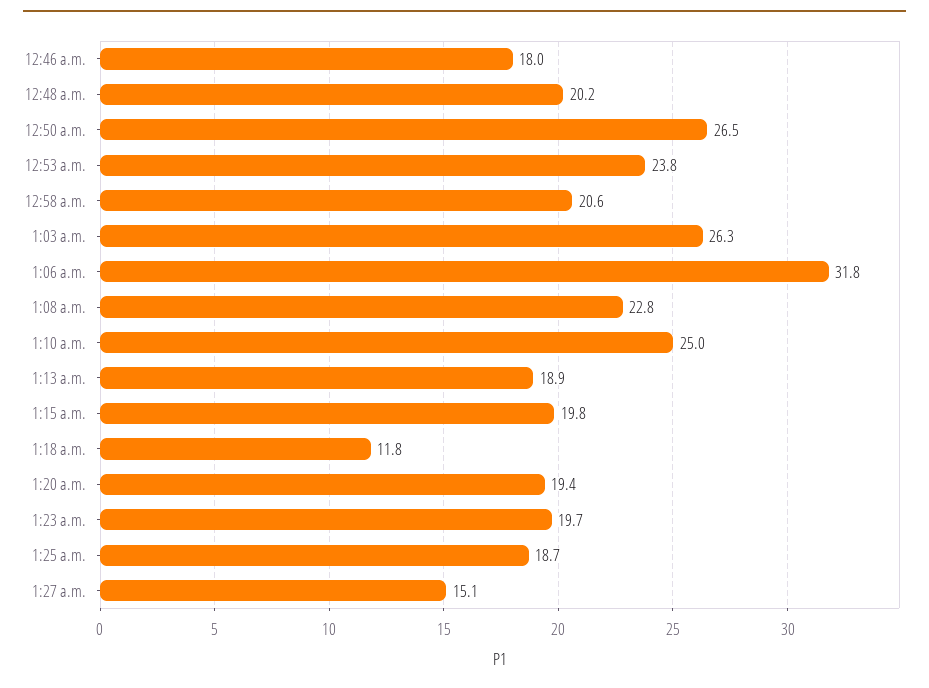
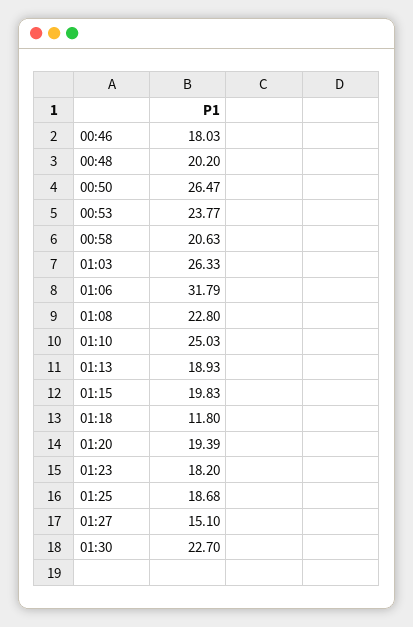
1:23 a.m.: 19.7 -> 18.2
01:30: none -> 22.7

